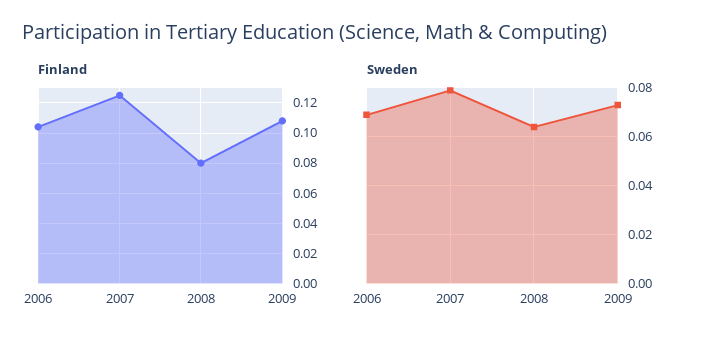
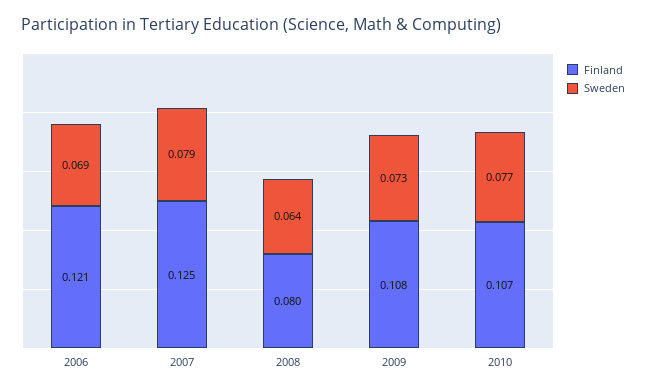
Finland, 2006: 0.105 -> 0.121
Finland, 2010: none -> 0.107
Sweden, 2010: none -> 0.077

